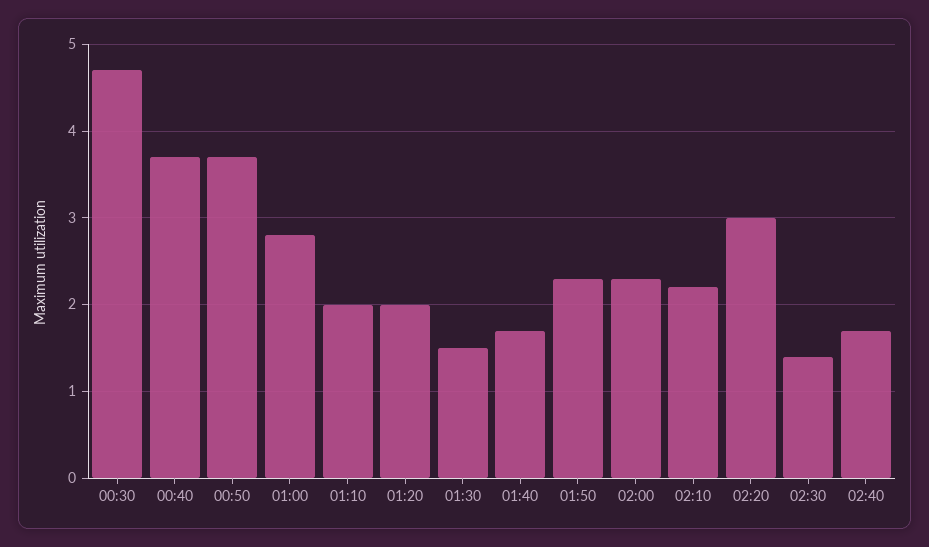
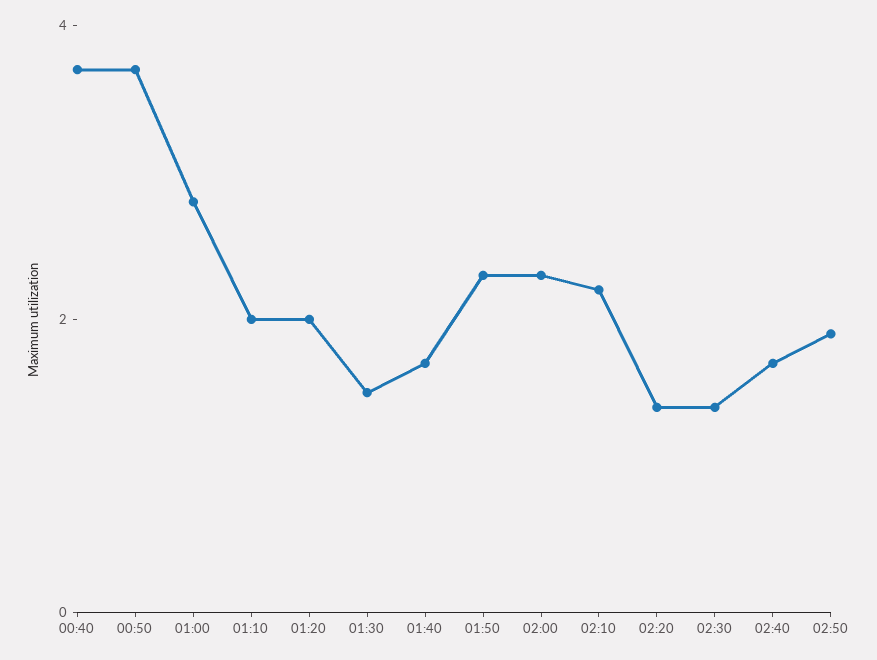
00:30: 4.7 -> none
02:20: 3 -> 1.5
02:50: none -> 2

